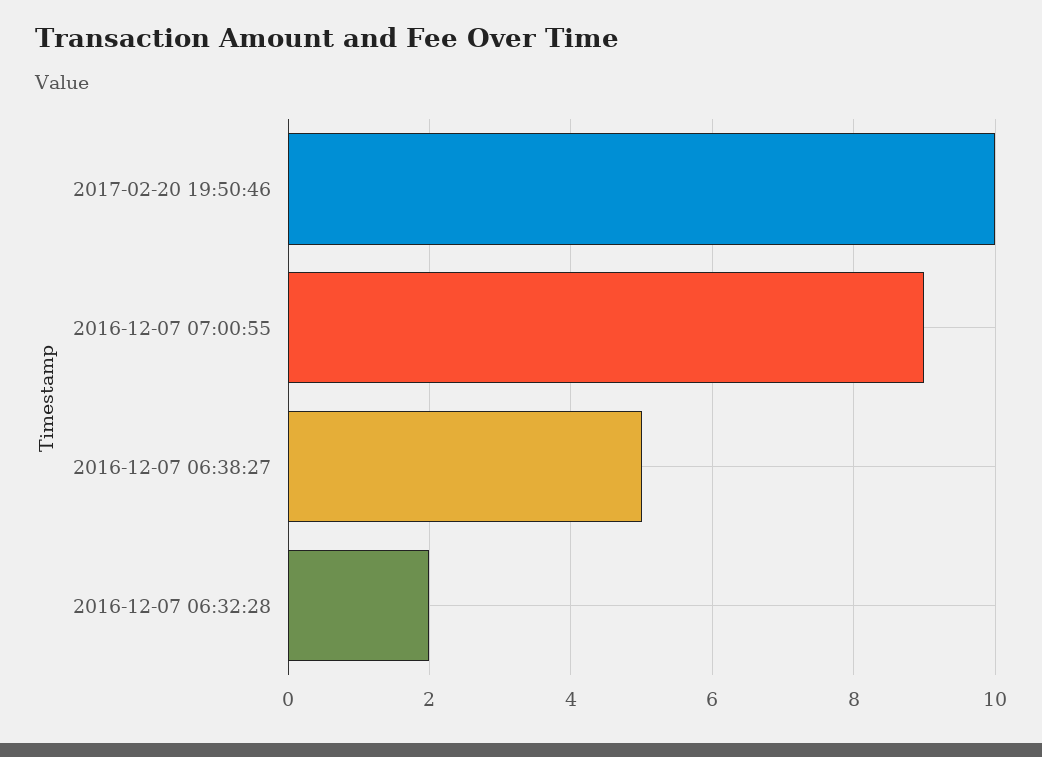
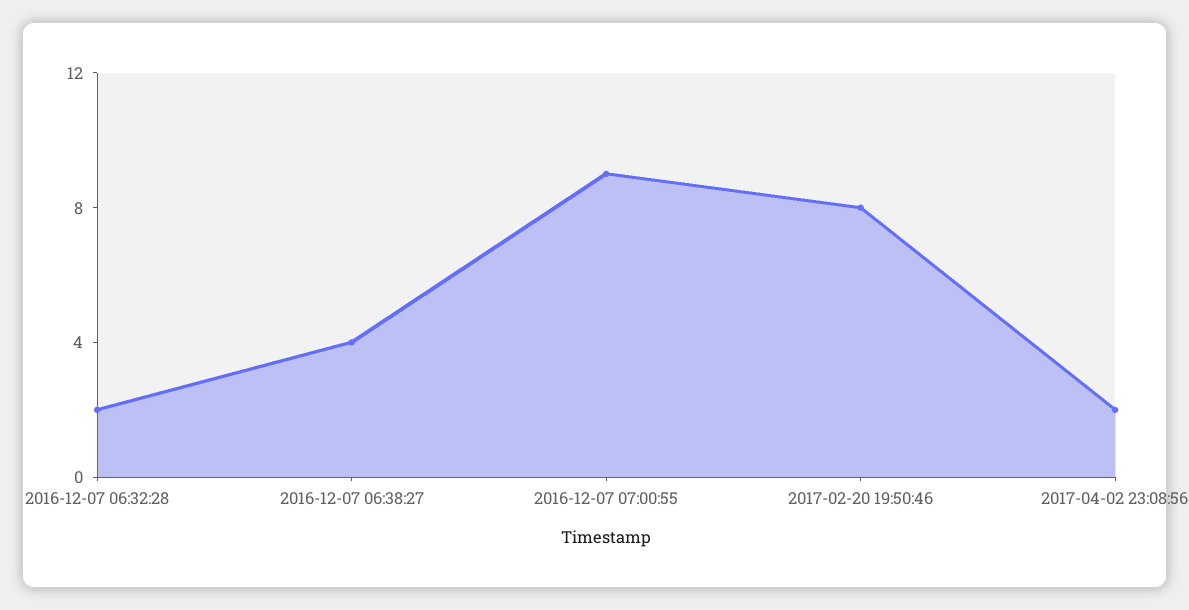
2017-02-20 19:50:46: 10 -> 8
2016-12-07 06:38:27: 5 -> 4
2017-04-02 23:08:56: none -> 2

